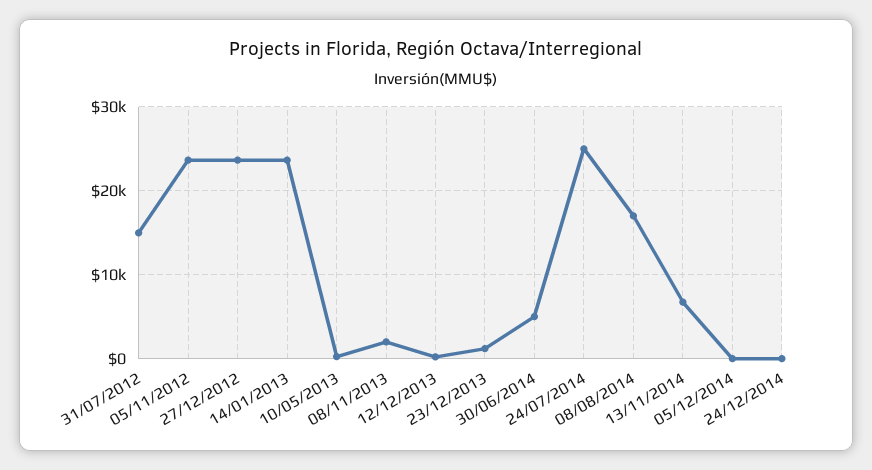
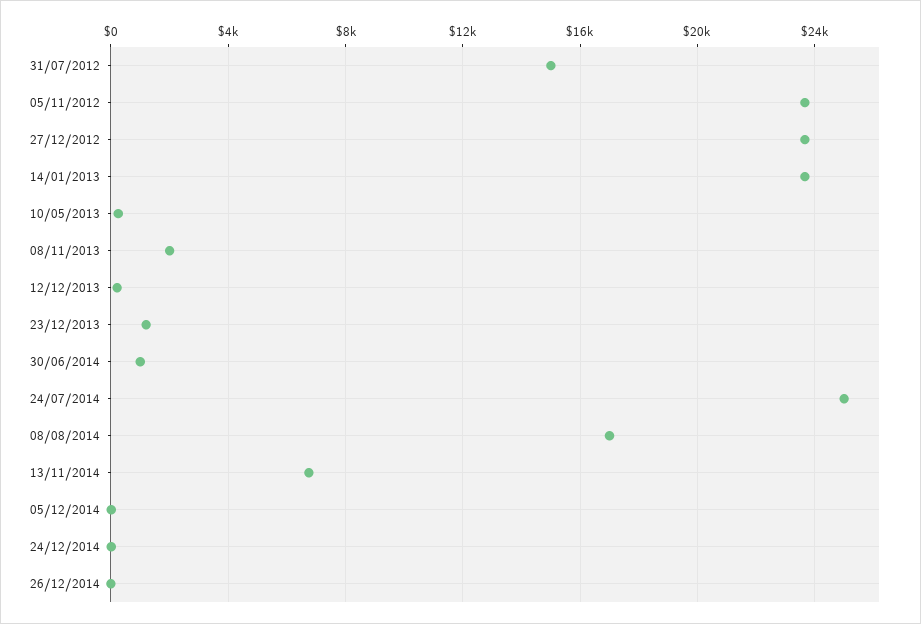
30/06/2014: 5000 -> 1000
26/12/2014: none -> 0

